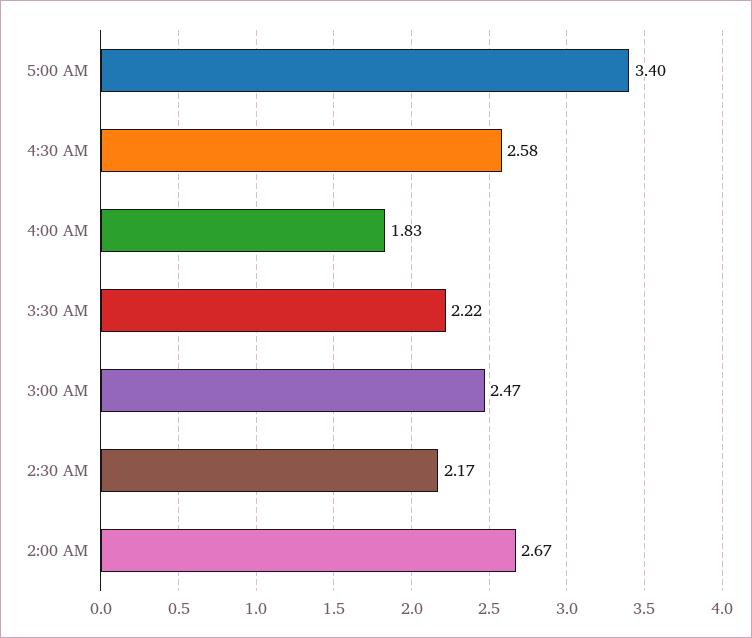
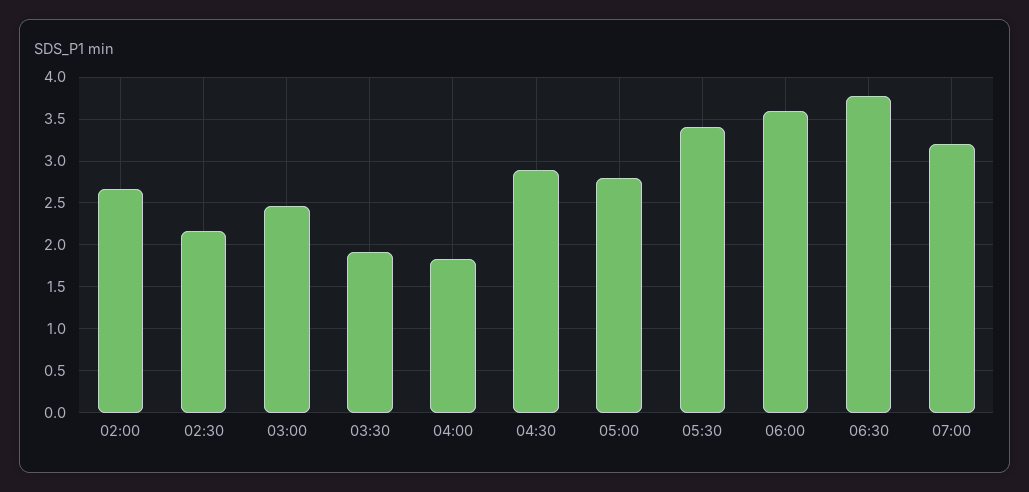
5:00 AM: 3.4 -> 2.8
4:30 AM: 2.58 -> 2.9
3:30 AM: 2.22 -> 1.9
05:30: none -> 3.4
06:00: none -> 3.6
06:30: none -> 3.8
07:00: none -> 3.2

